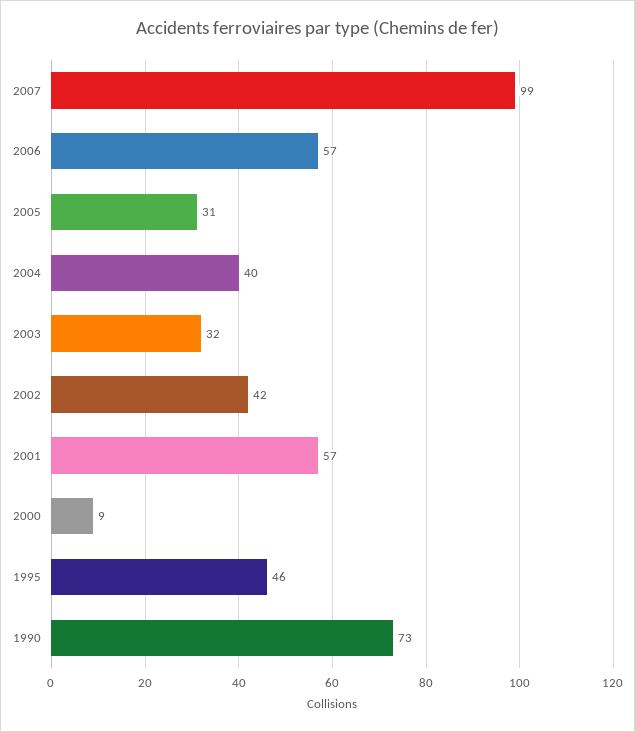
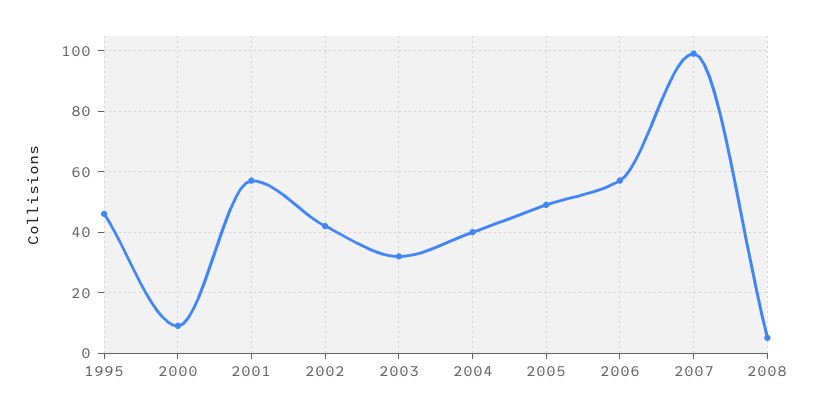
2005: 31 -> 50
1990: 73 -> none
2008: none -> 5

